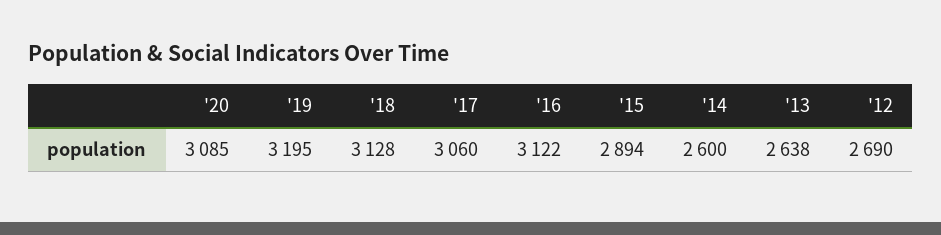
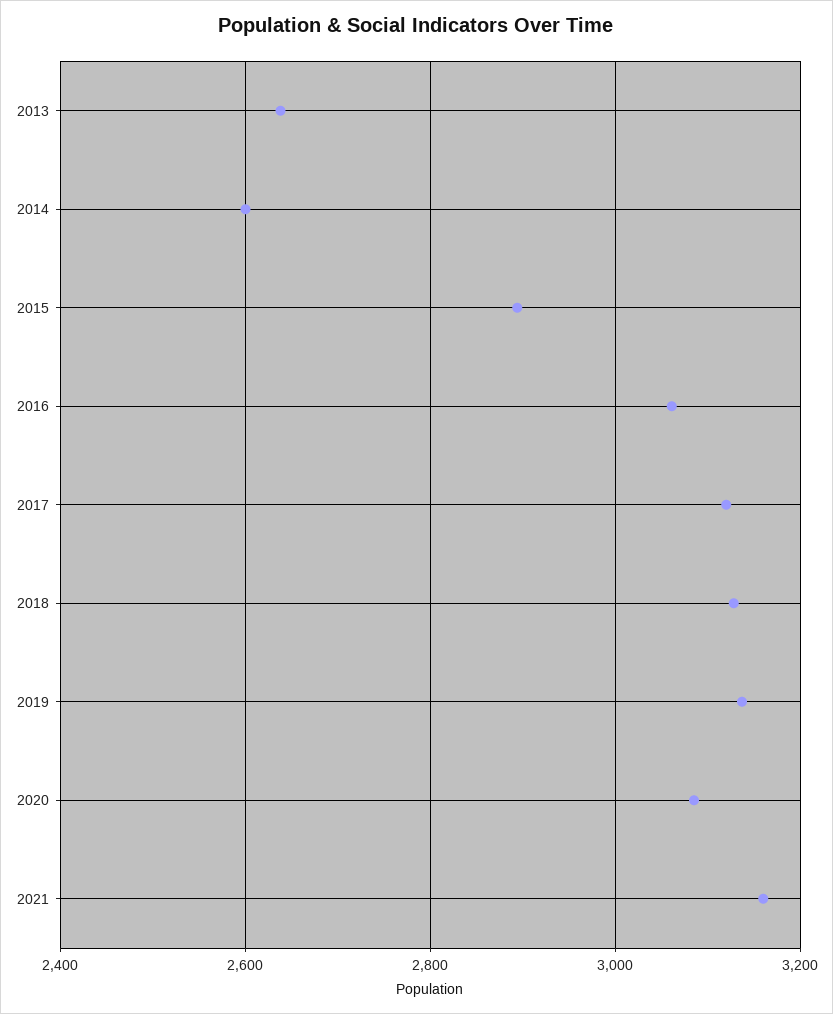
'19: 3195 -> 3140
'17: 3060 -> 3120
'16: 3122 -> 3060
'12: 2690 -> none
2021: none -> 3160

